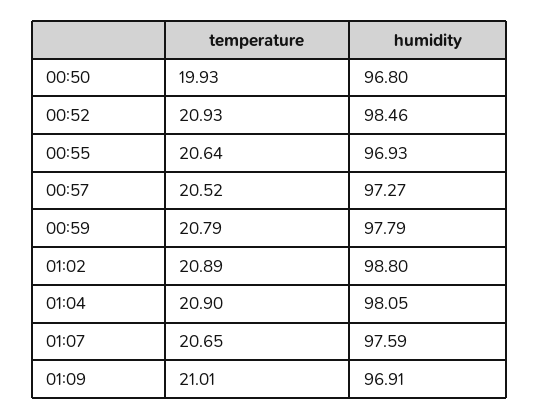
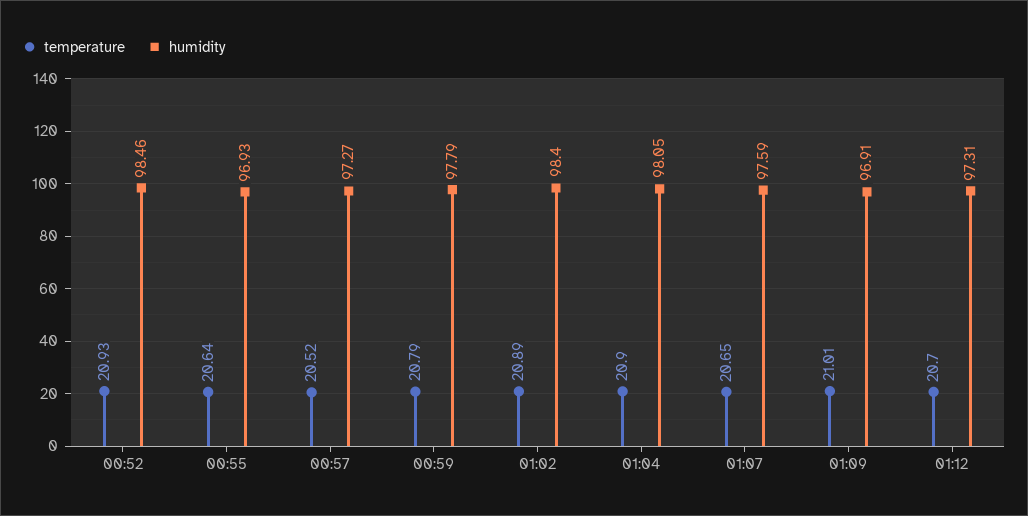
temperature, 00:50: 19.93 -> none
humidity, 00:50: 96.8 -> none
humidity, 01:02: 98.8 -> 98.4
temperature, 01:12: none -> 20.7
humidity, 01:12: none -> 97.31

